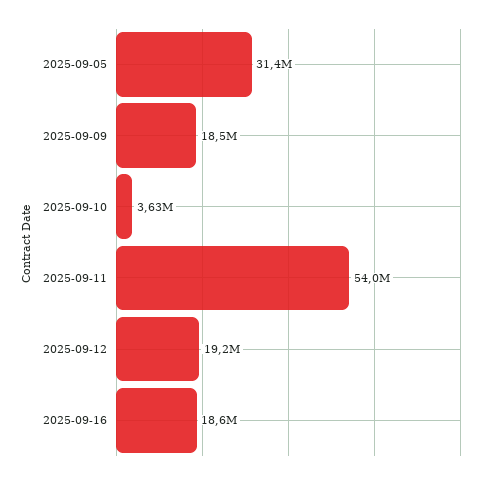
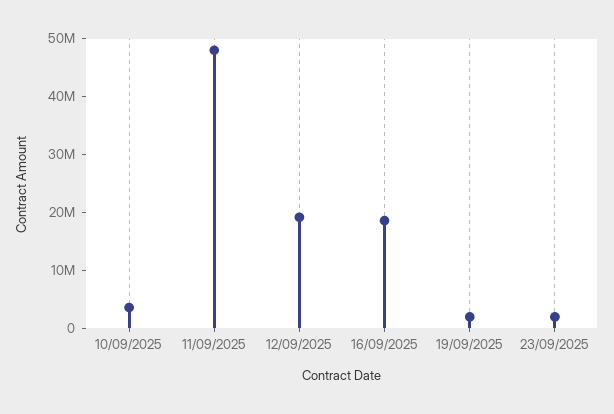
2025-09-05: 31400000 -> none
2025-09-09: 18500000 -> none
2025-09-11: 54000000 -> 48000000
19/09/2025: none -> 2000000
23/09/2025: none -> 2000000

